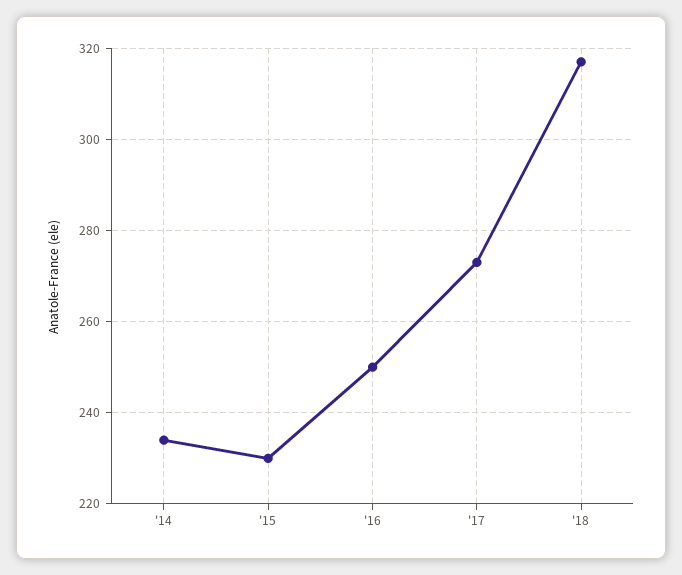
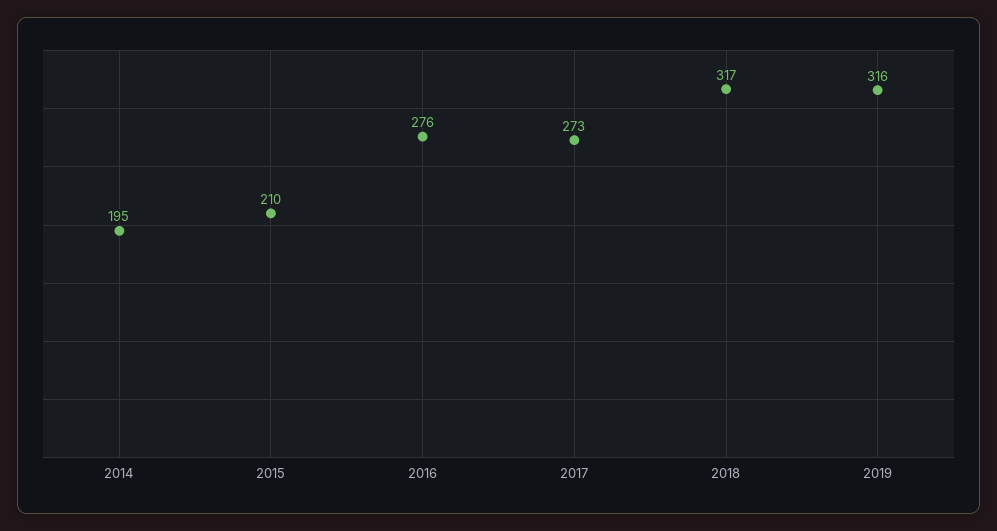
'14: 235 -> 195
'15: 230 -> 210
'16: 250 -> 276
2019: none -> 316

